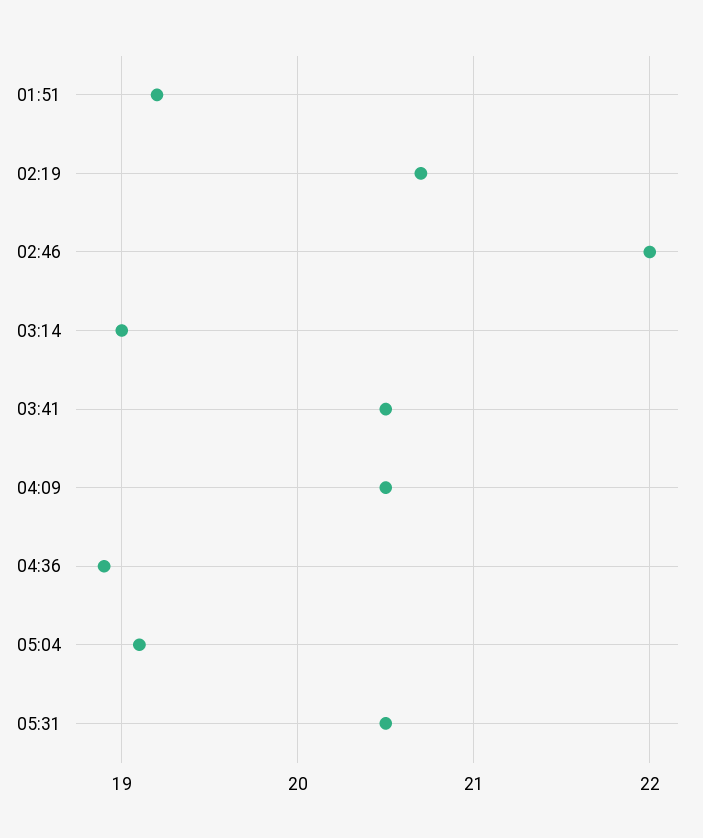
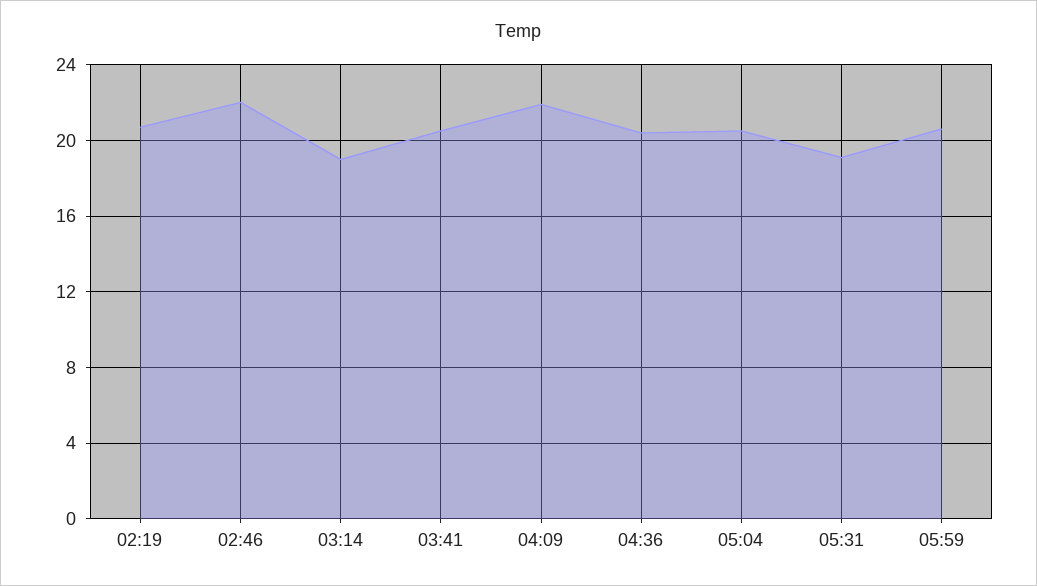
01:51: 19.2 -> none
04:09: 20.5 -> 22
04:36: 18.9 -> 20.5
05:04: 19.1 -> 20.5
05:31: 20.5 -> 19
05:59: none -> 20.5

